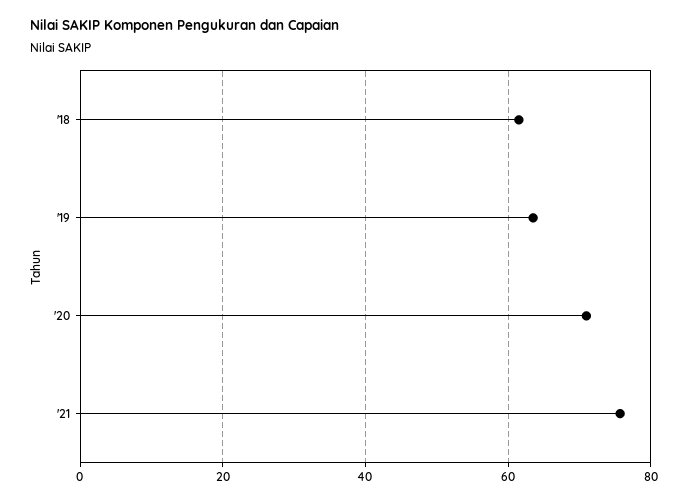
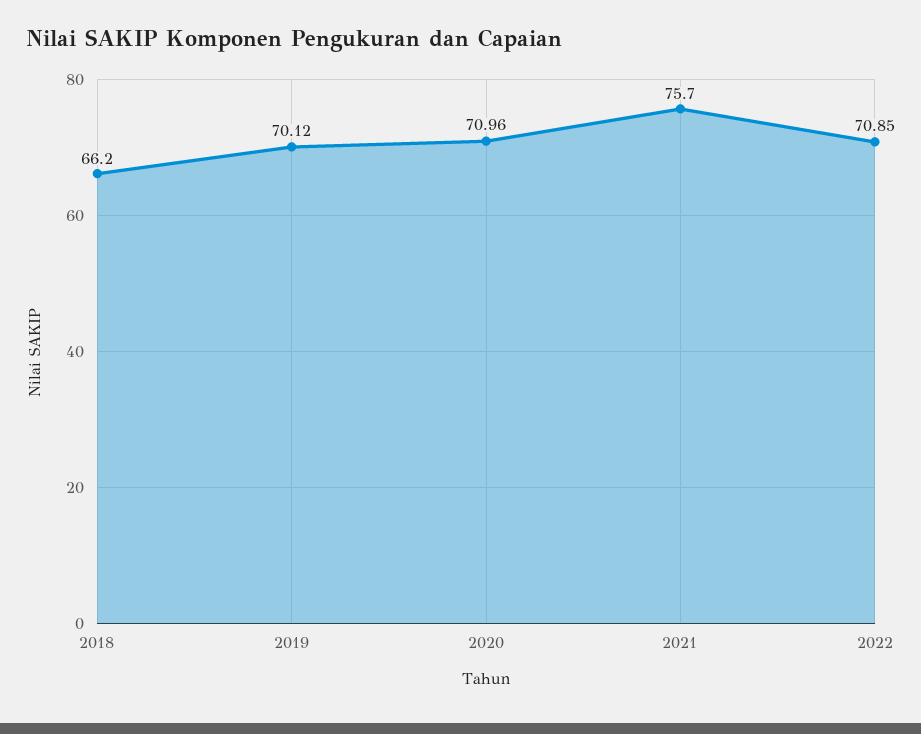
'18: 62 -> 66.2
'19: 64 -> 70.12
2022: none -> 70.85

